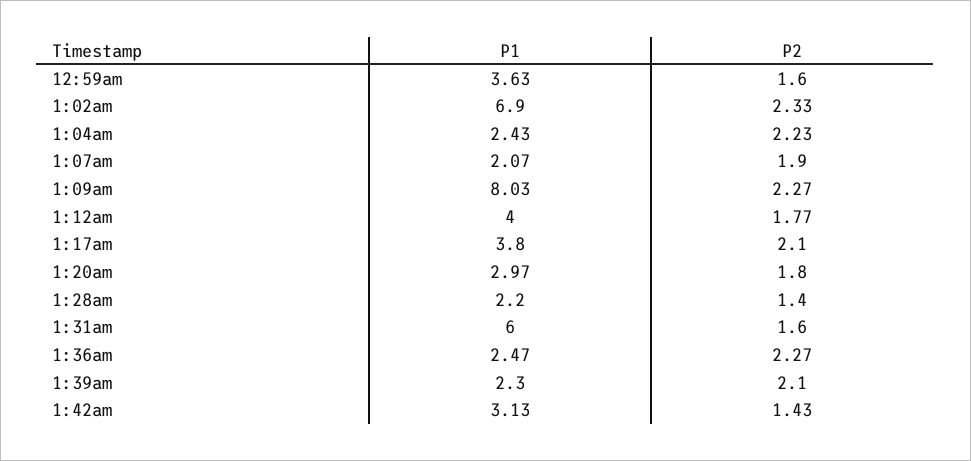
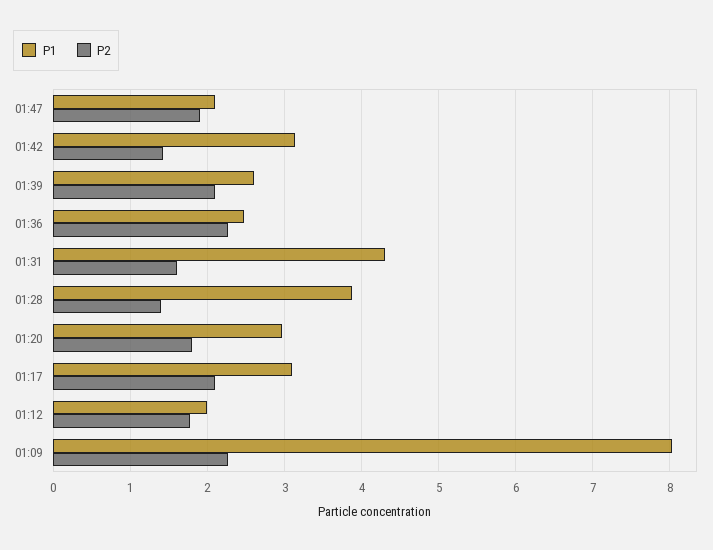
P1, 12:59am: 3.63 -> none
P2, 12:59am: 1.6 -> none
P1, 1:02am: 6.9 -> none
P2, 1:02am: 2.33 -> none
P1, 1:04am: 2.43 -> none
P2, 1:04am: 2.23 -> none
P1, 1:07am: 2.07 -> none
P2, 1:07am: 1.9 -> none
P1, 1:12am: 4 -> 2
P1, 1:17am: 3.8 -> 3.1
P1, 1:28am: 2.2 -> 3.9
P1, 1:31am: 6 -> 4.3
P1, 1:39am: 2.3 -> 2.6
P1, 01:47: none -> 2.1
P2, 01:47: none -> 1.9

